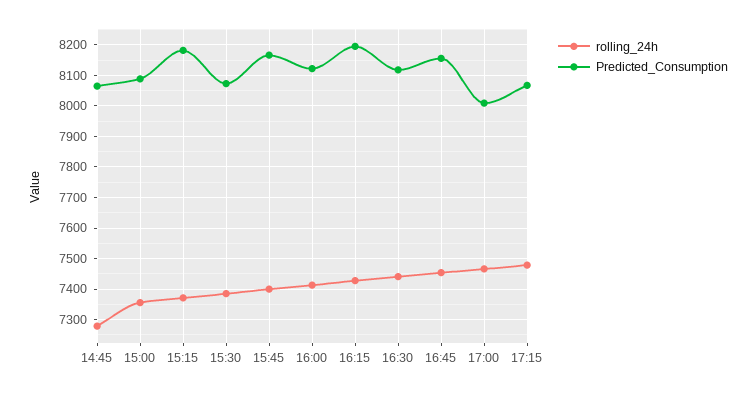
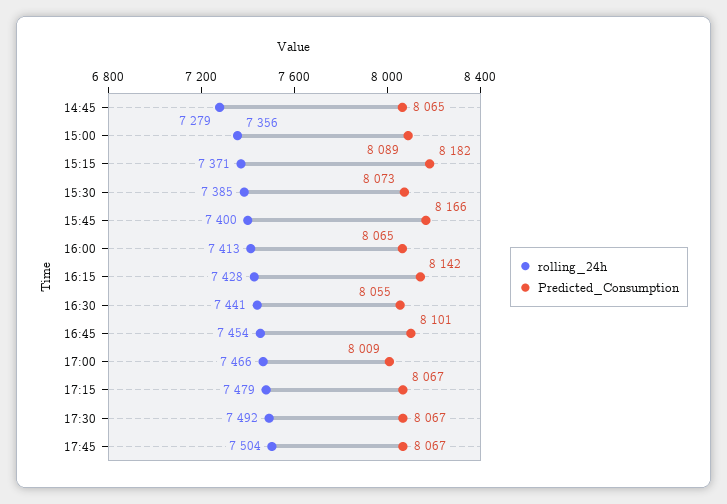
Predicted_Consumption, 16:00: 8120 -> 8065
Predicted_Consumption, 16:15: 8200 -> 8142
Predicted_Consumption, 16:30: 8120 -> 8055
Predicted_Consumption, 16:45: 8160 -> 8101
rolling_24h, 17:30: none -> 7492
Predicted_Consumption, 17:30: none -> 8067
rolling_24h, 17:45: none -> 7504
Predicted_Consumption, 17:45: none -> 8067

